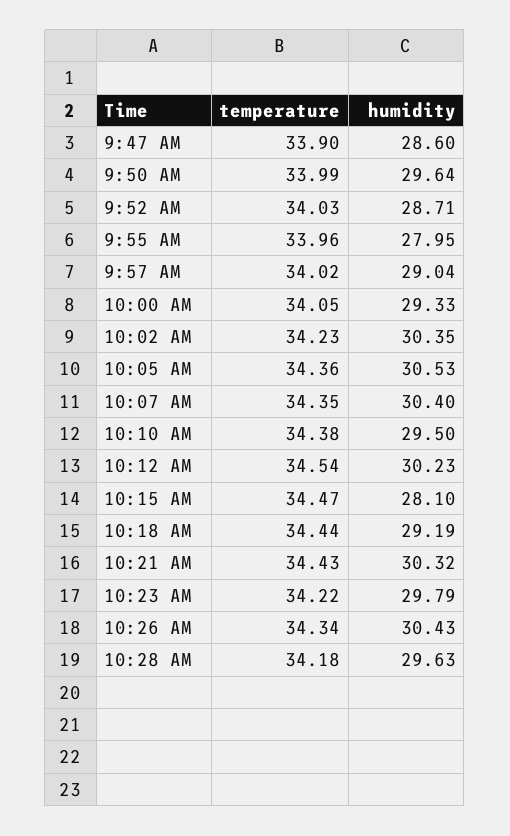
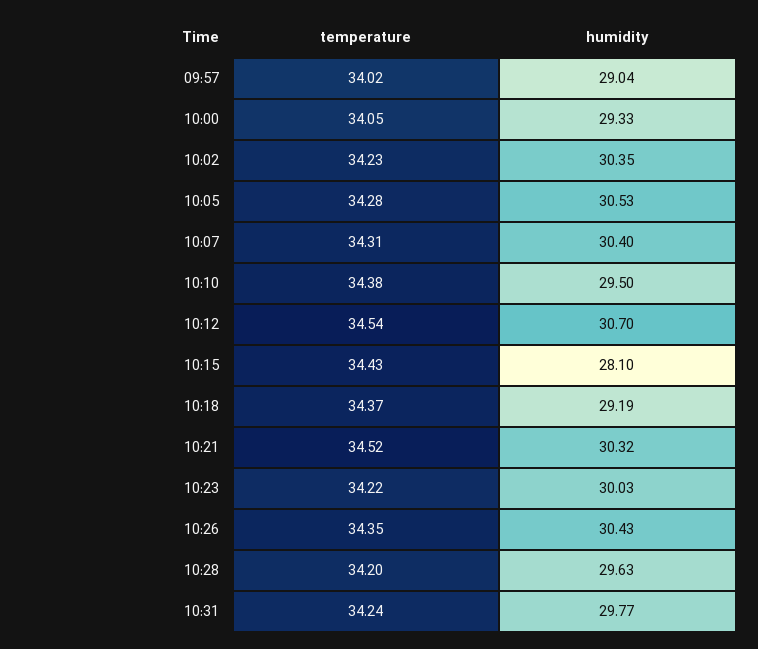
temperature, 9:47 AM: 33.9 -> none
humidity, 9:47 AM: 28.6 -> none
temperature, 9:50 AM: 33.99 -> none
humidity, 9:50 AM: 29.64 -> none
temperature, 9:52 AM: 34.03 -> none
humidity, 9:52 AM: 28.71 -> none
temperature, 9:55 AM: 33.96 -> none
humidity, 9:55 AM: 27.95 -> none
temperature, 10:05 AM: 34.36 -> 34.28
temperature, 10:07 AM: 34.35 -> 34.31
humidity, 10:12 AM: 30.23 -> 30.7
temperature, 10:15 AM: 34.47 -> 34.43
temperature, 10:18 AM: 34.44 -> 34.37
temperature, 10:21 AM: 34.43 -> 34.52
humidity, 10:23 AM: 29.79 -> 30.03
temperature, 10:26 AM: 34.34 -> 34.35
temperature, 10:28 AM: 34.18 -> 34.2
temperature, 10:31: none -> 34.24
humidity, 10:31: none -> 29.77

